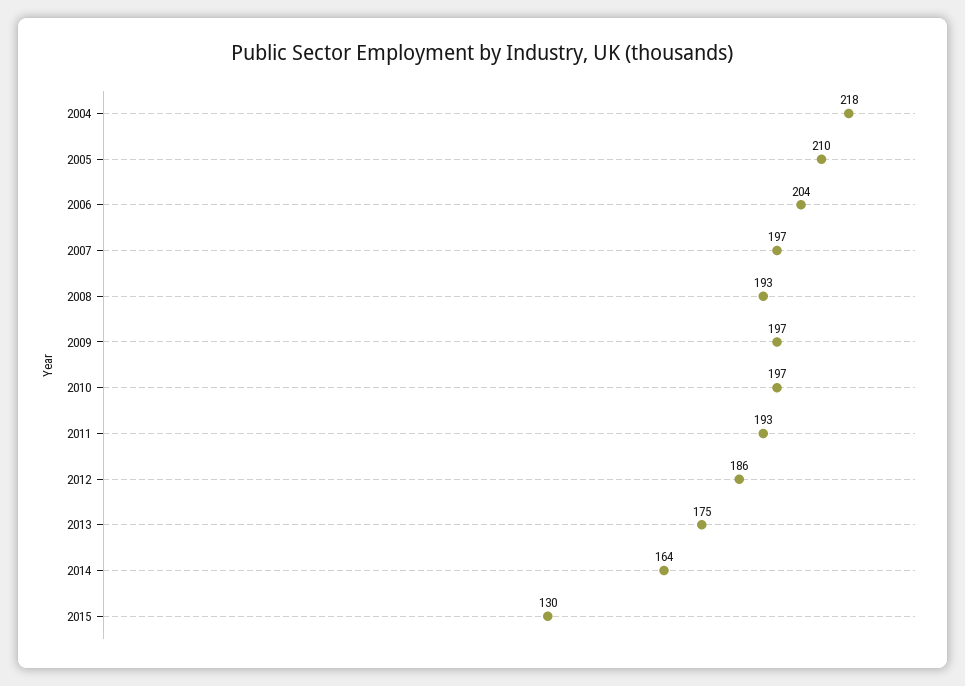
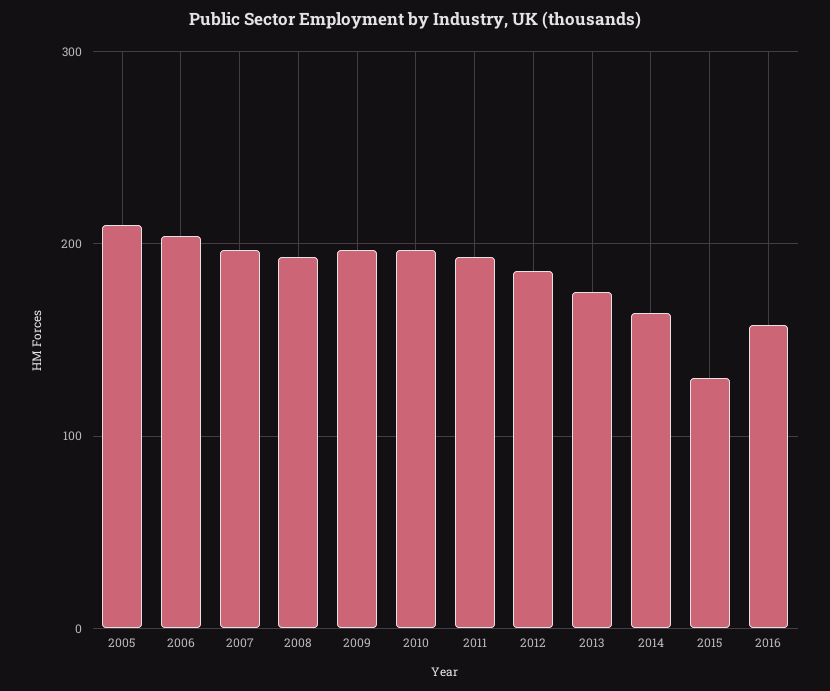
2004: 218 -> none
2016: none -> 160

